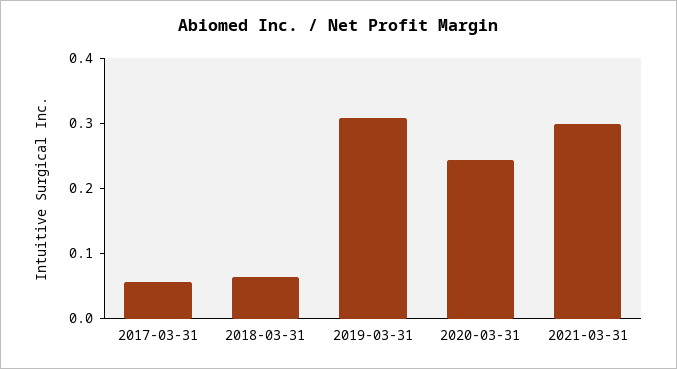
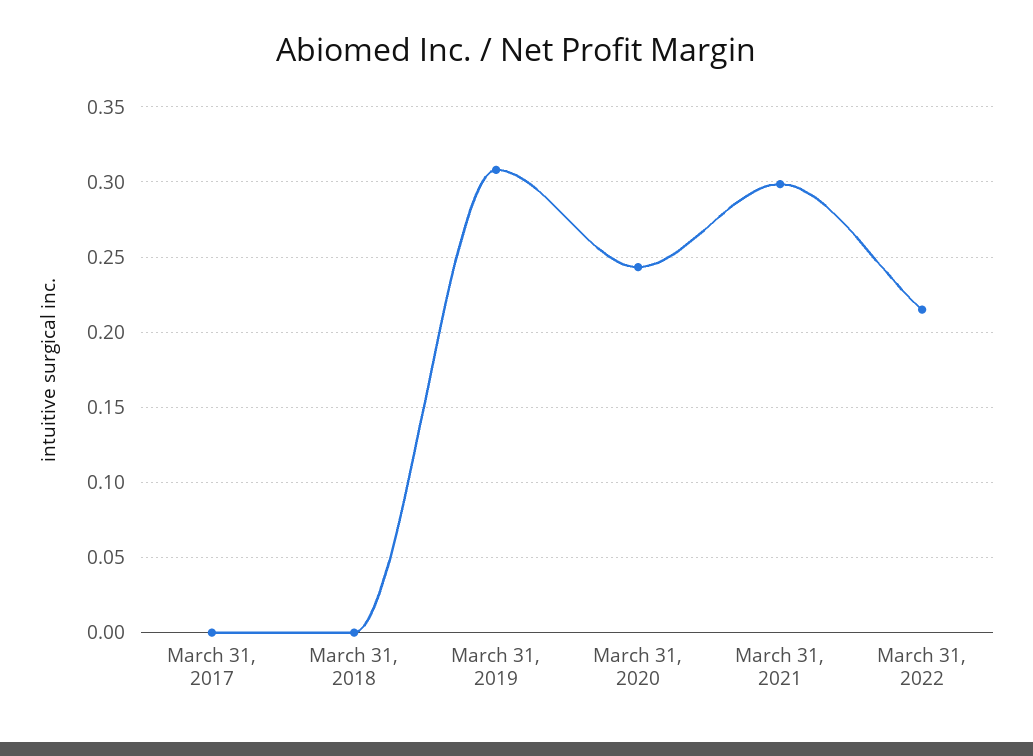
2017-03-31: 0.06 -> 0
2018-03-31: 0.06 -> 0
March 31, 2022: none -> 0.215

